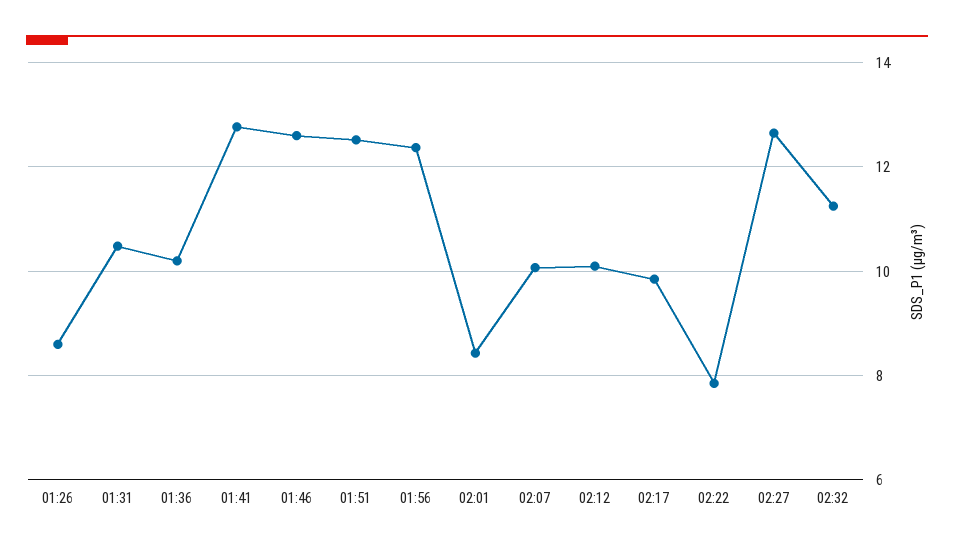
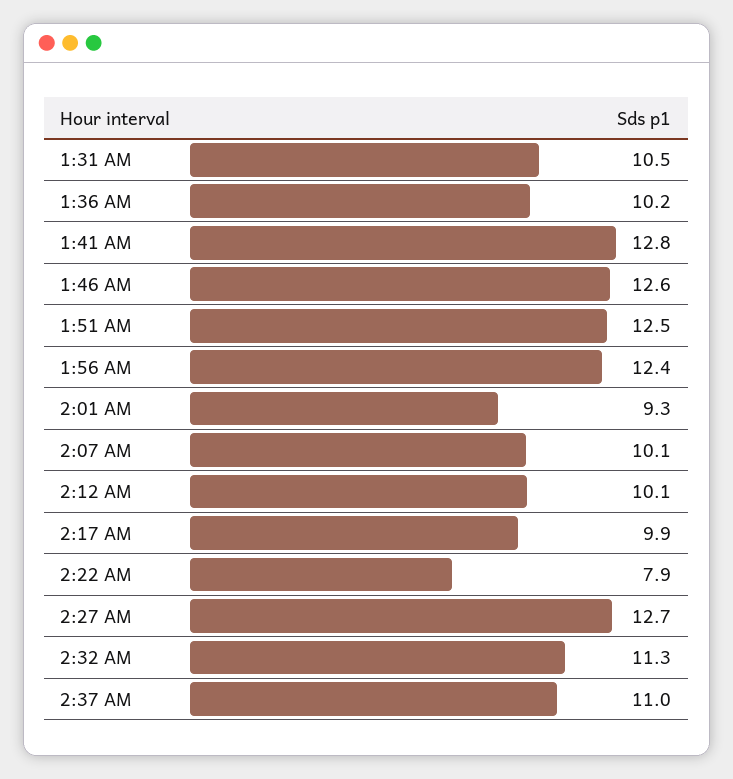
01:26: 8.6 -> none
02:01: 8.4 -> 9.3
2:37 AM: none -> 11

